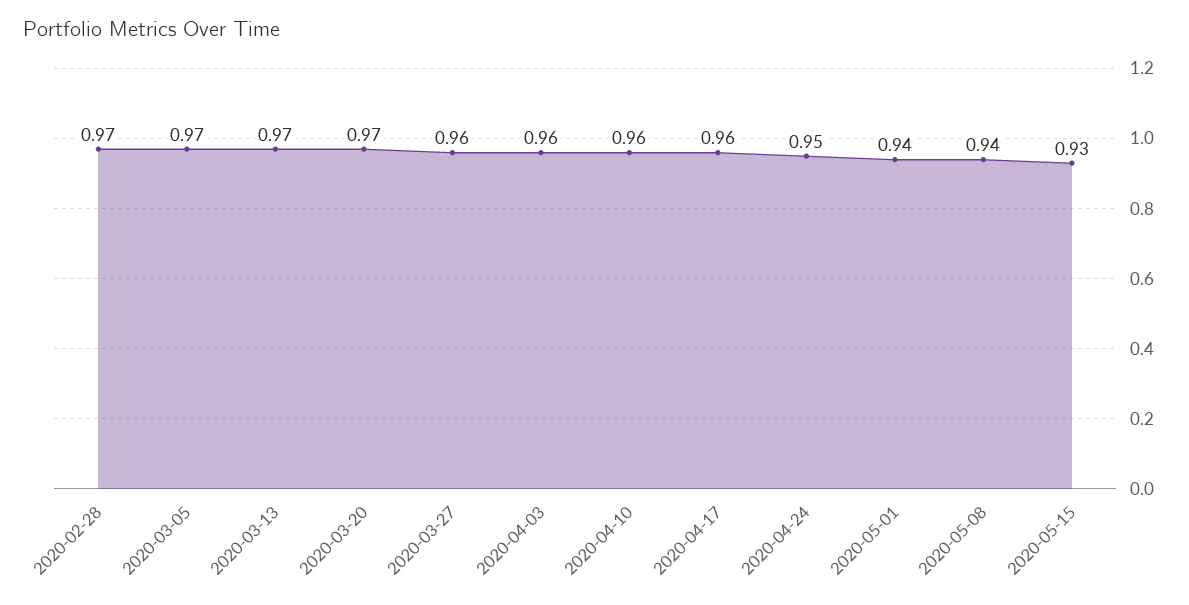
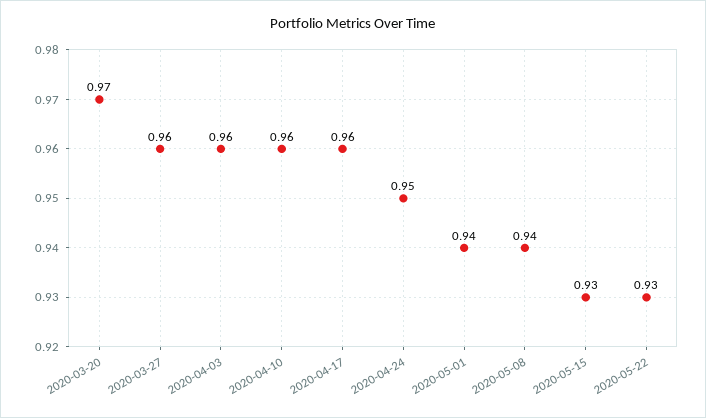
2020-02-28: 0.97 -> none
2020-03-05: 0.97 -> none
2020-03-13: 0.97 -> none
2020-05-22: none -> 0.93

